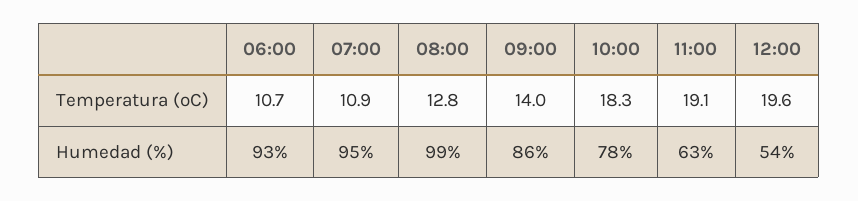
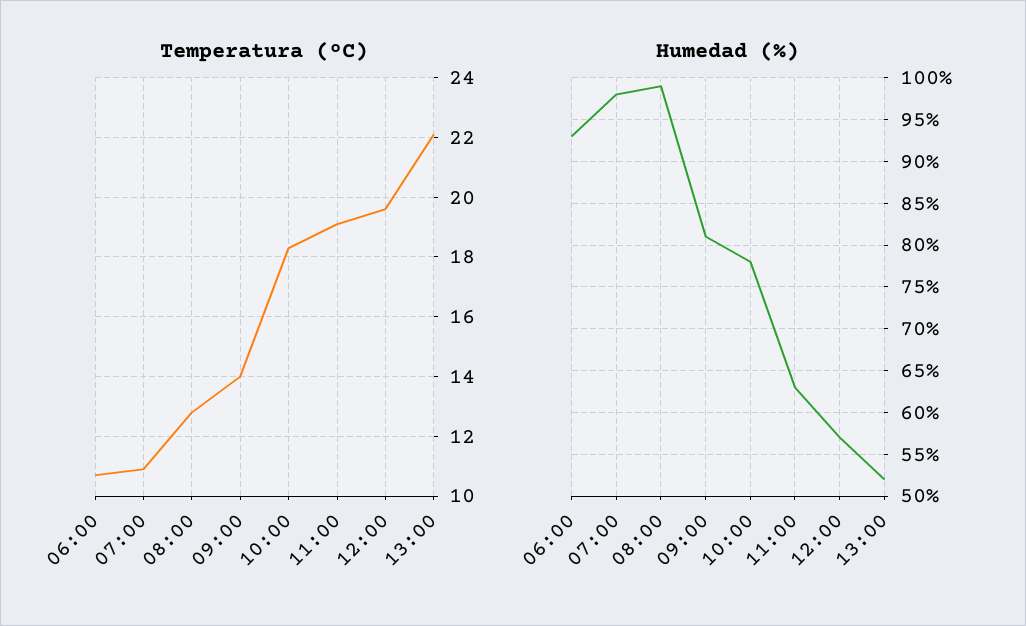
Humedad (%), 07:00: 95 -> 98
Humedad (%), 09:00: 86 -> 81
Humedad (%), 12:00: 54 -> 57
Temperatura (ºC), 13:00: none -> 22
Humedad (%), 13:00: none -> 52

